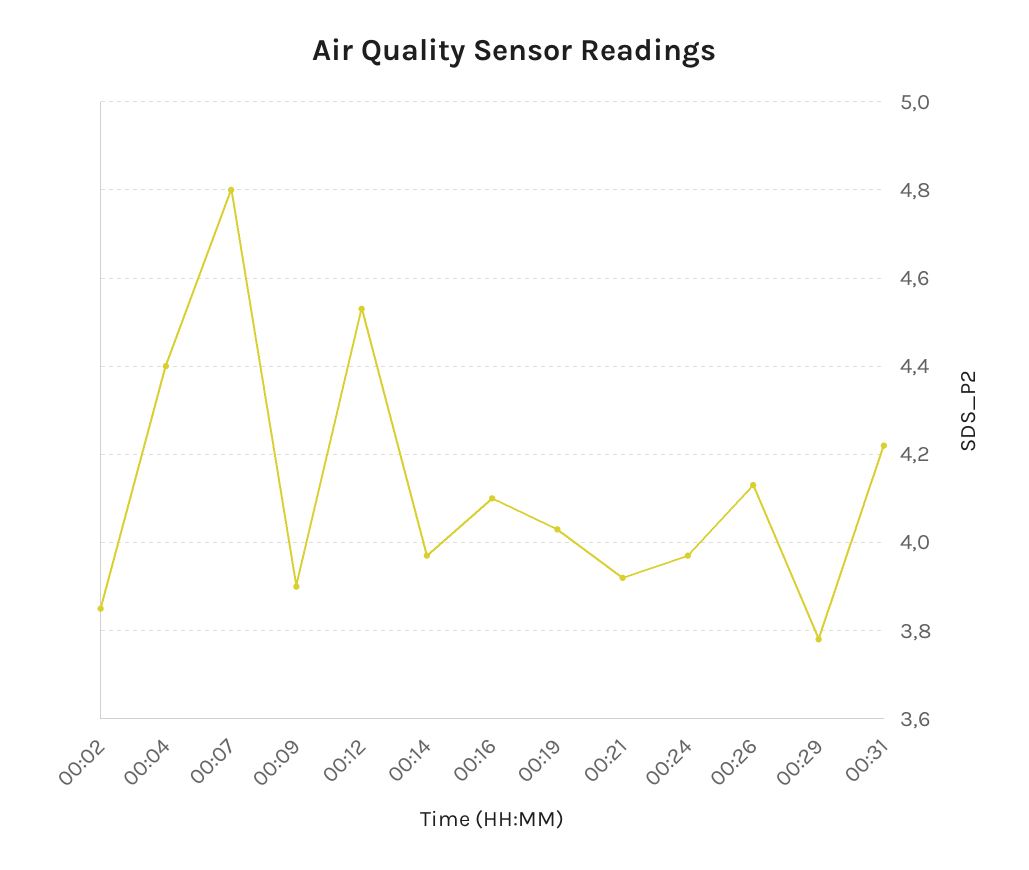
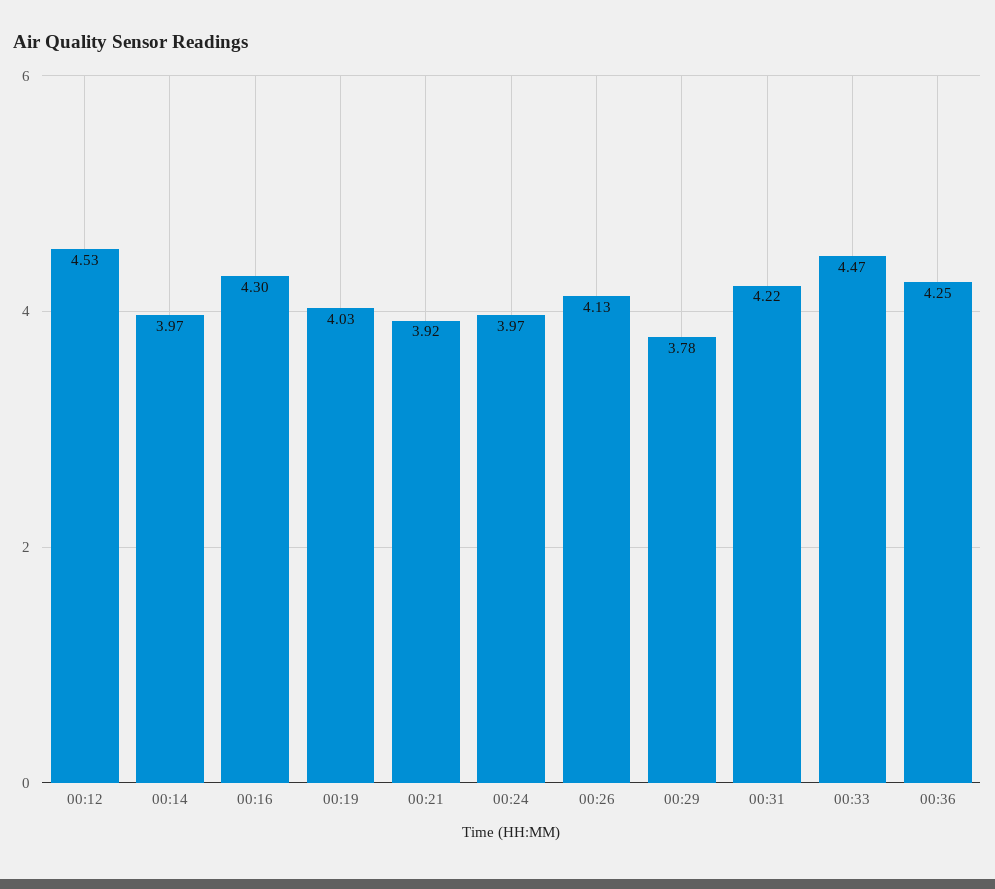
00:02: 3.85 -> none
00:04: 4.4 -> none
00:07: 4.8 -> none
00:09: 3.9 -> none
00:16: 4.1 -> 4.3
00:33: none -> 4.47
00:36: none -> 4.25

